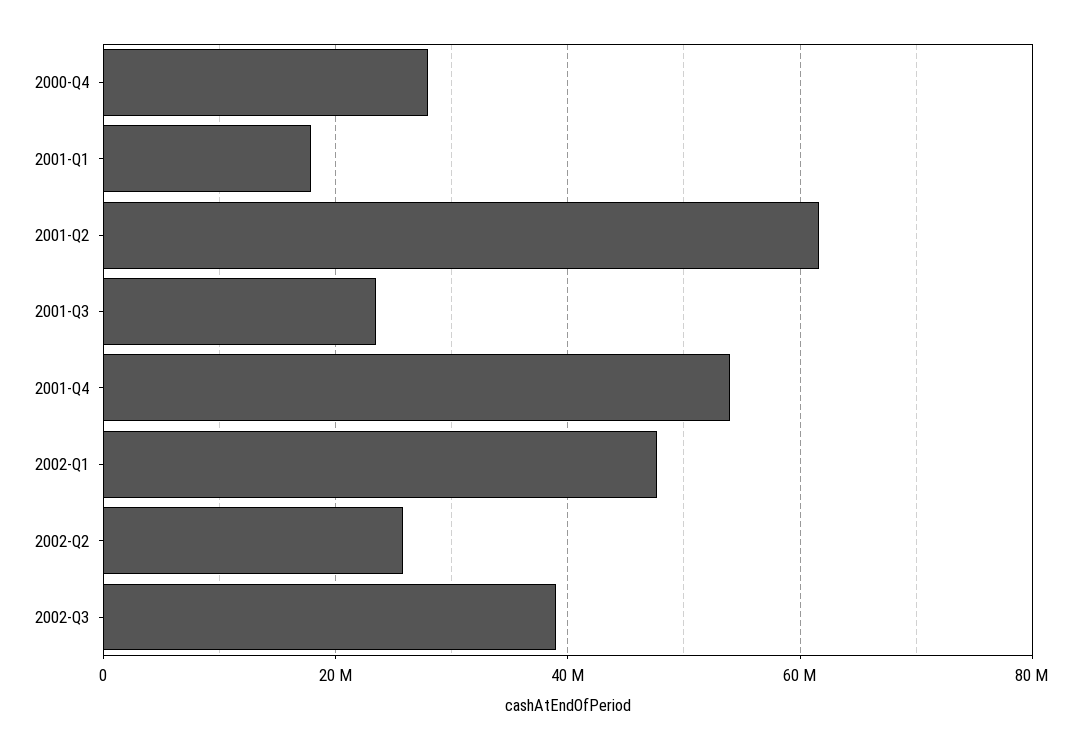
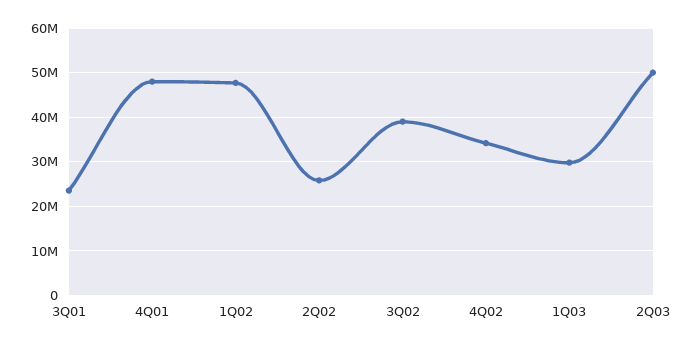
2000-Q4: 28000000 -> none
2001-Q1: 18000000 -> none
2001-Q2: 62000000 -> none
2001-Q4: 54000000 -> 48000000
4Q02: none -> 34000000
1Q03: none -> 30000000
2Q03: none -> 50000000

